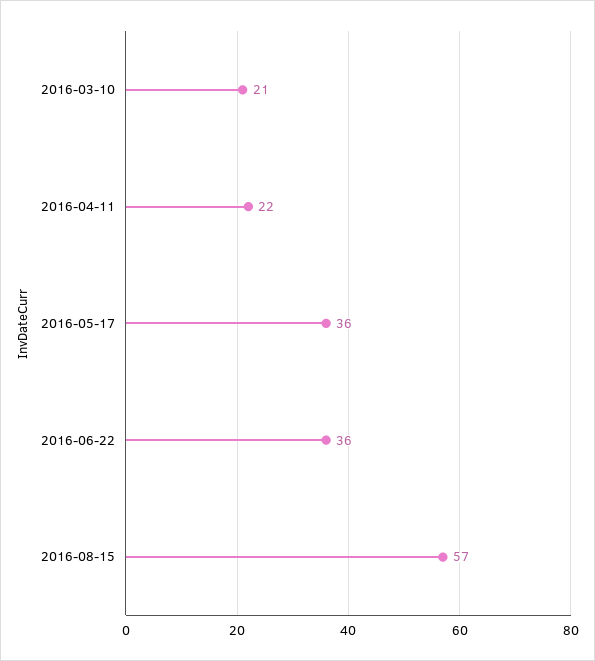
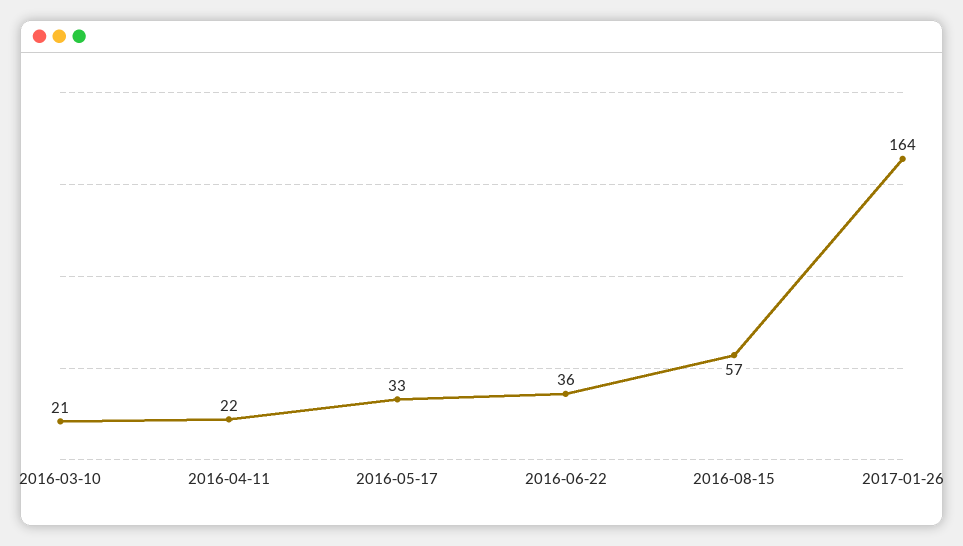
2016-05-17: 36 -> 33
2017-01-26: none -> 164

